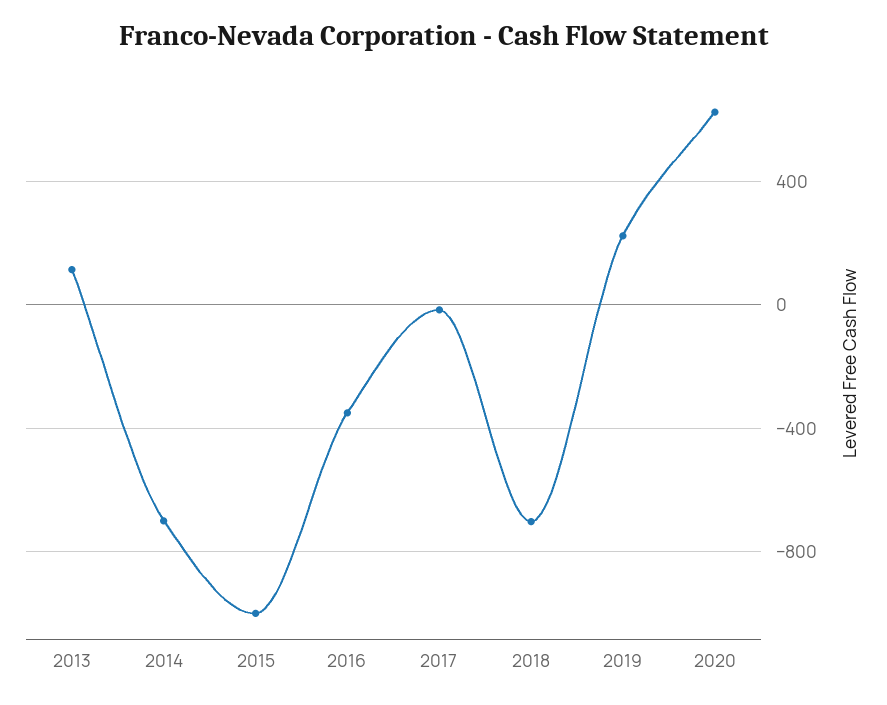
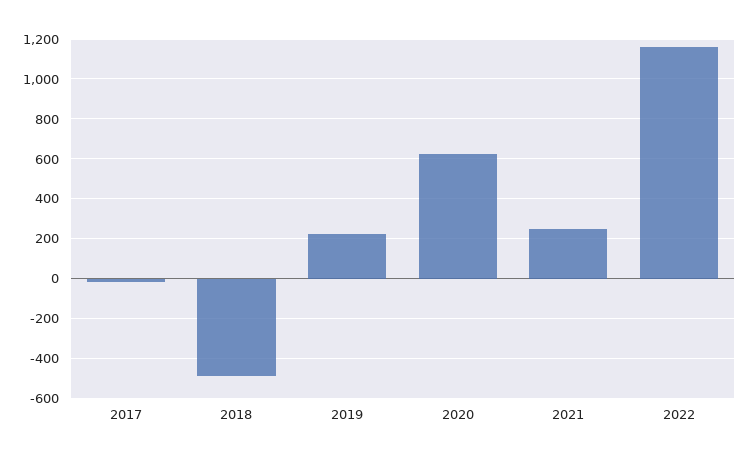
2013: 100 -> none
2014: -700 -> none
2015: -1000 -> none
2016: -350 -> none
2018: -700 -> -500
2021: none -> 250
2022: none -> 1150

